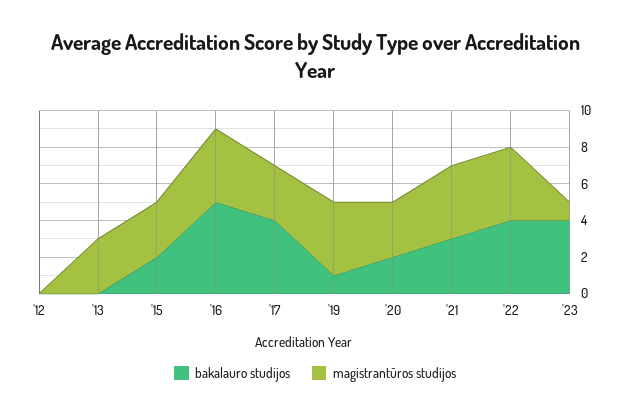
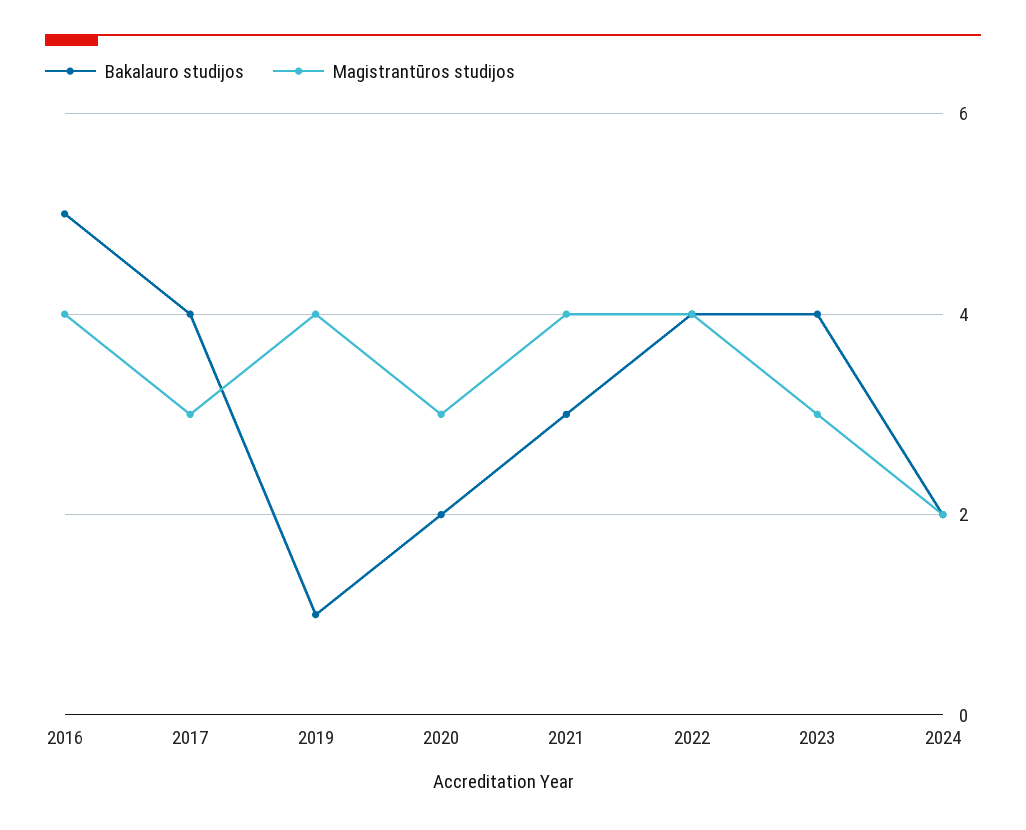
bakalauro studijos, '12: 0 -> none
magistrantūros studijos, '12: 0 -> none
bakalauro studijos, '13: 0 -> none
magistrantūros studijos, '13: 3 -> none
bakalauro studijos, '15: 2 -> none
magistrantūros studijos, '15: 3 -> none
magistrantūros studijos, '23: 1 -> 3
bakalauro studijos, 2024: none -> 2
magistrantūros studijos, 2024: none -> 2

